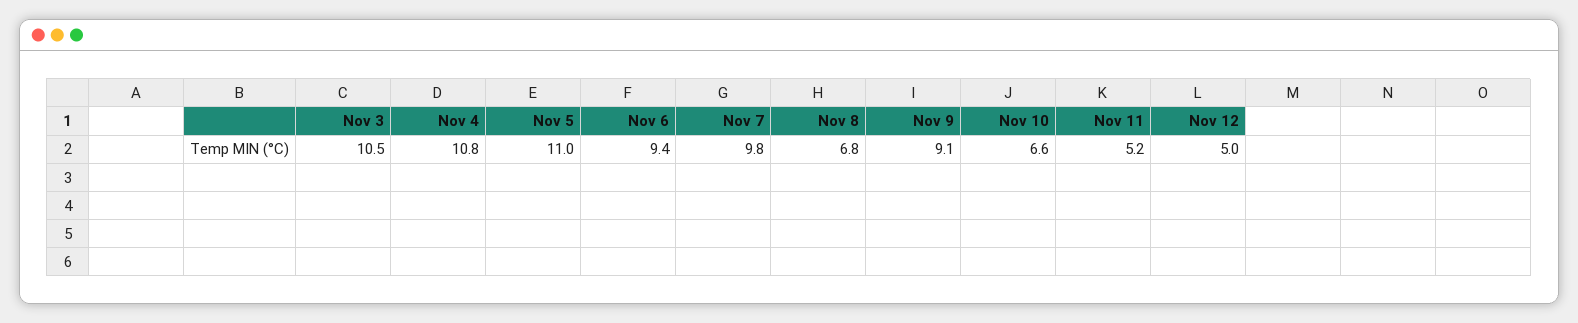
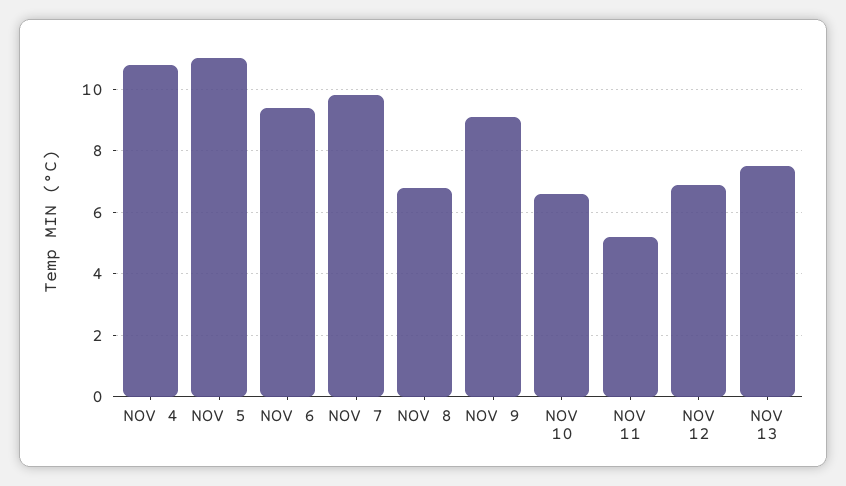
Nov 3: 10.5 -> none
Nov 12: 5 -> 7
NOV 13: none -> 7.5

